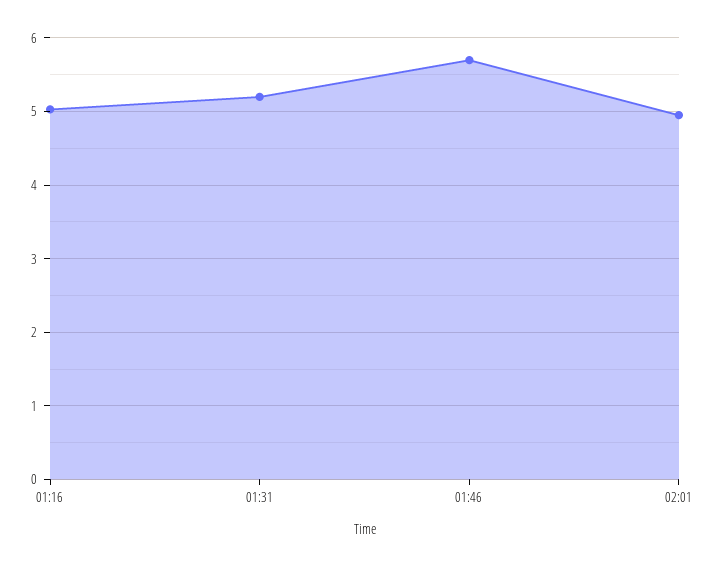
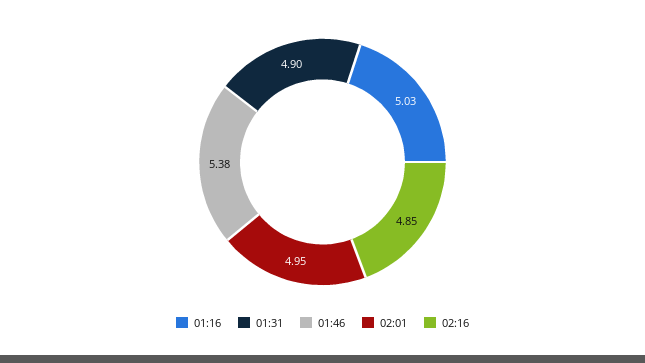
01:31: 5.2 -> 4.9
01:46: 5.7 -> 5.38
02:16: none -> 4.85

